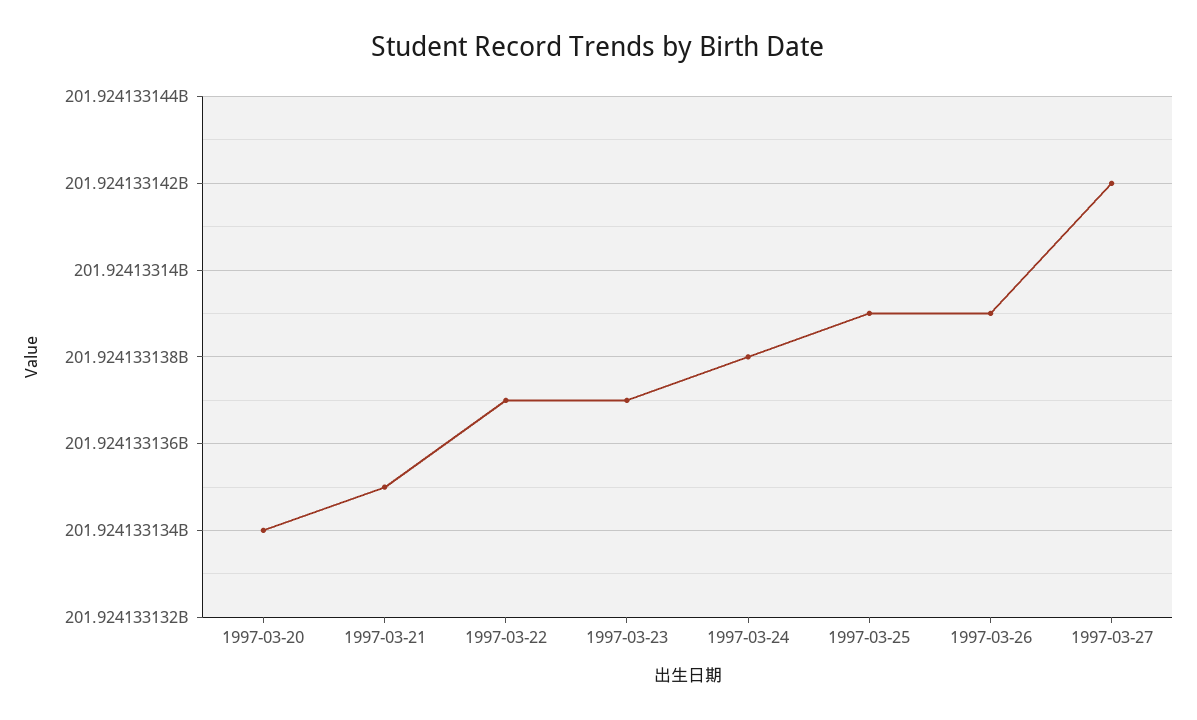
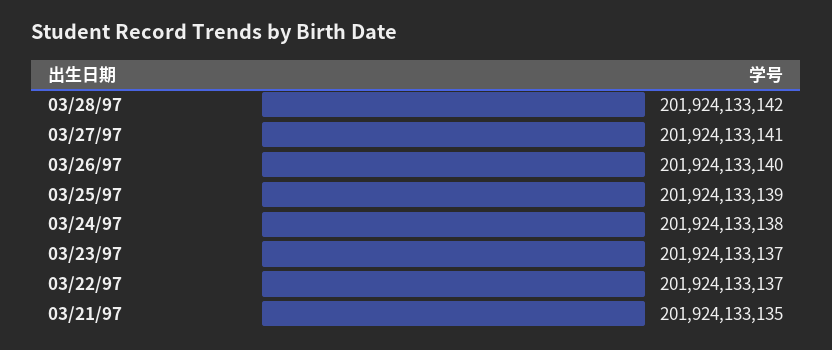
1997-03-20: 201924133134 -> none
1997-03-26: 201924133139 -> 201924133140
1997-03-27: 201924133142 -> 201924133141
03/28/97: none -> 201924133142

